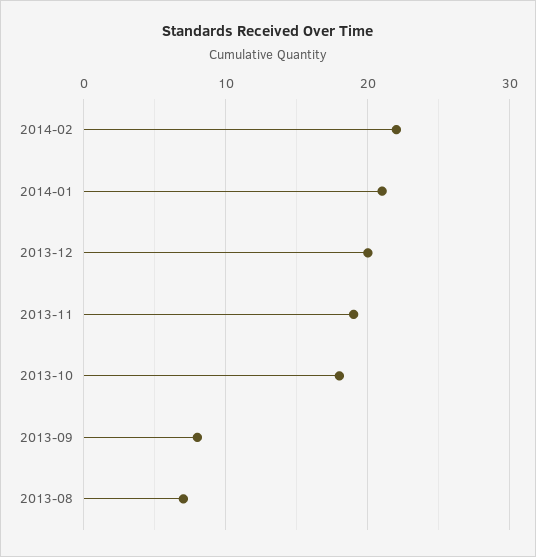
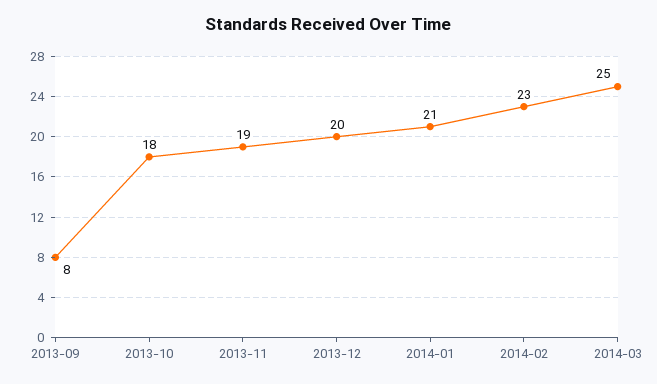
2014-02: 22 -> 23
2013-08: 7 -> none
2014-03: none -> 25

